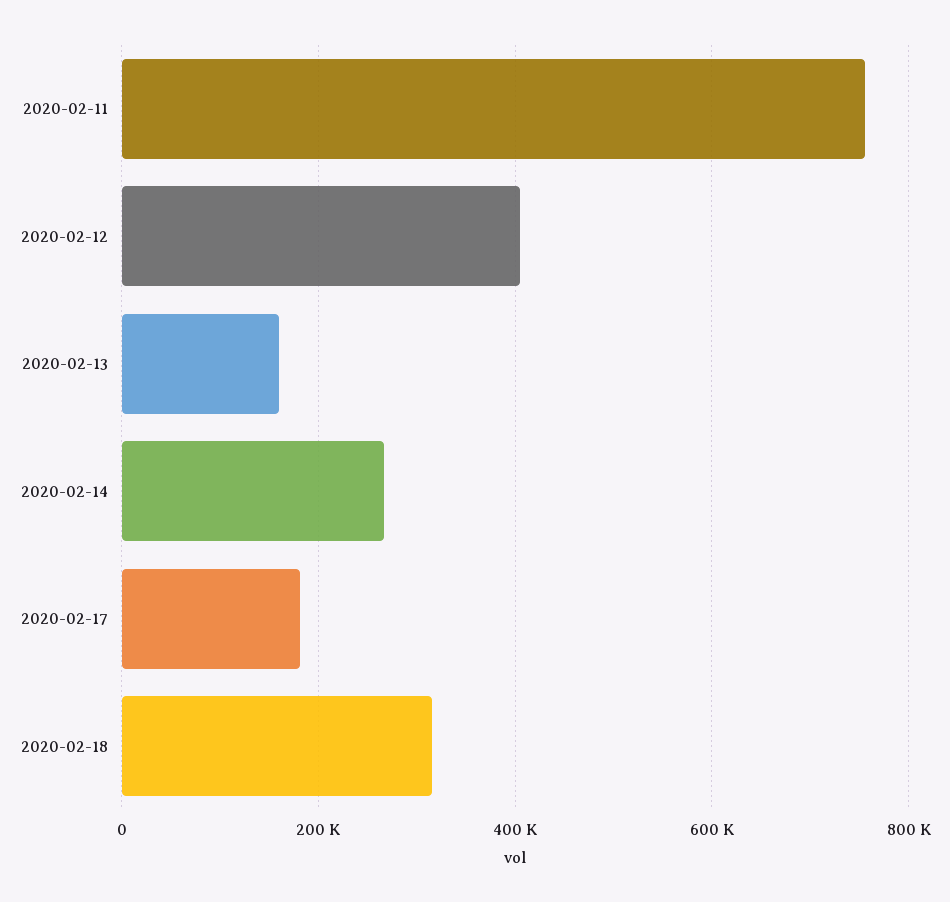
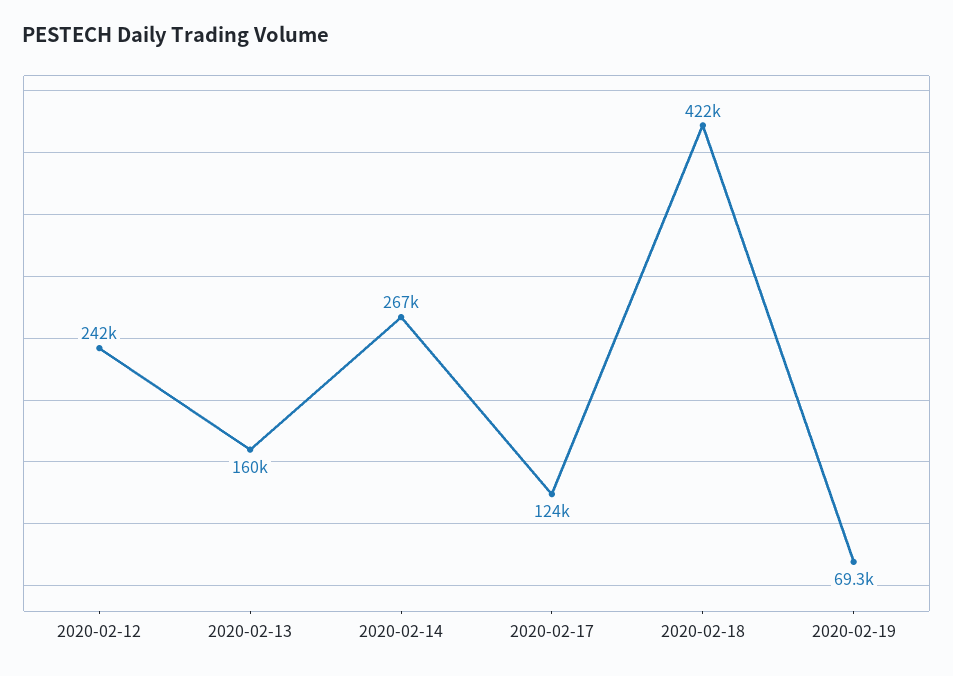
2020-02-11: 760000 -> none
2020-02-12: 400000 -> 242000
2020-02-17: 180000 -> 124000
2020-02-18: 320000 -> 422000
2020-02-19: none -> 69300

